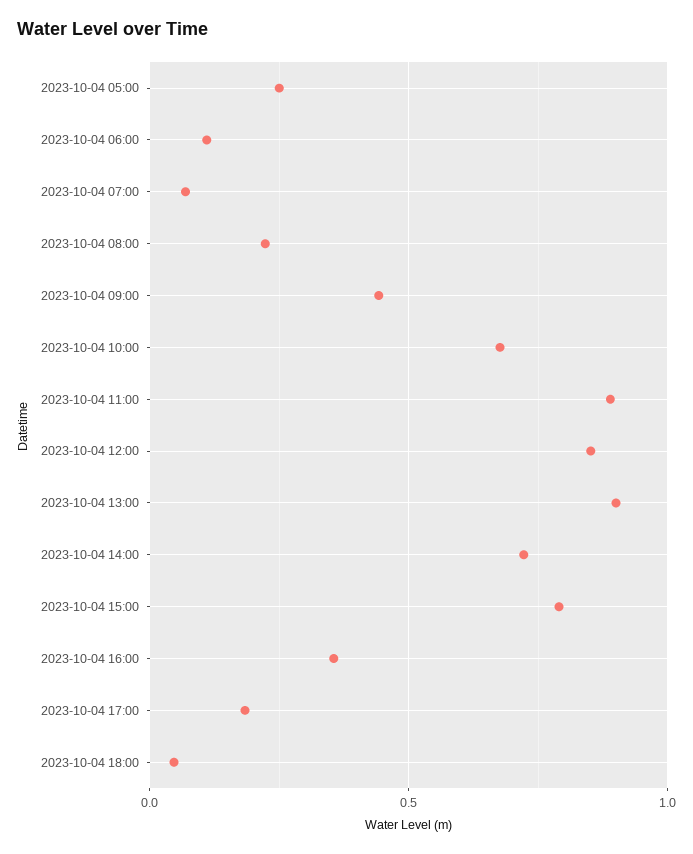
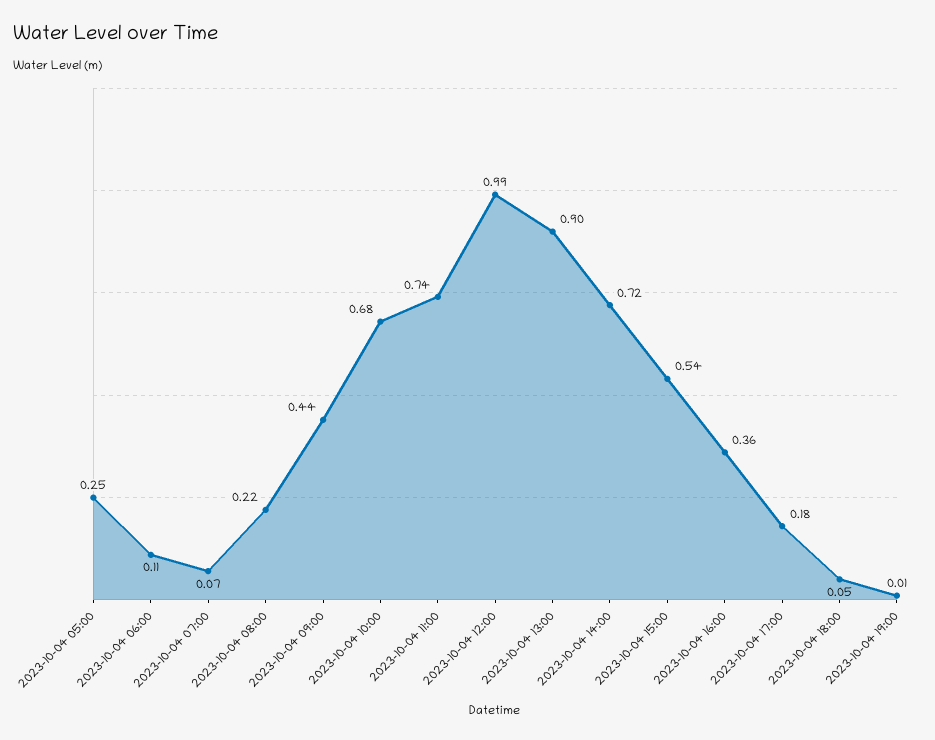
2023-10-04 11:00: 0.9 -> 0.74
2023-10-04 12:00: 0.85 -> 0.99
2023-10-04 15:00: 0.8 -> 0.54
2023-10-04 19:00: none -> 0.01

